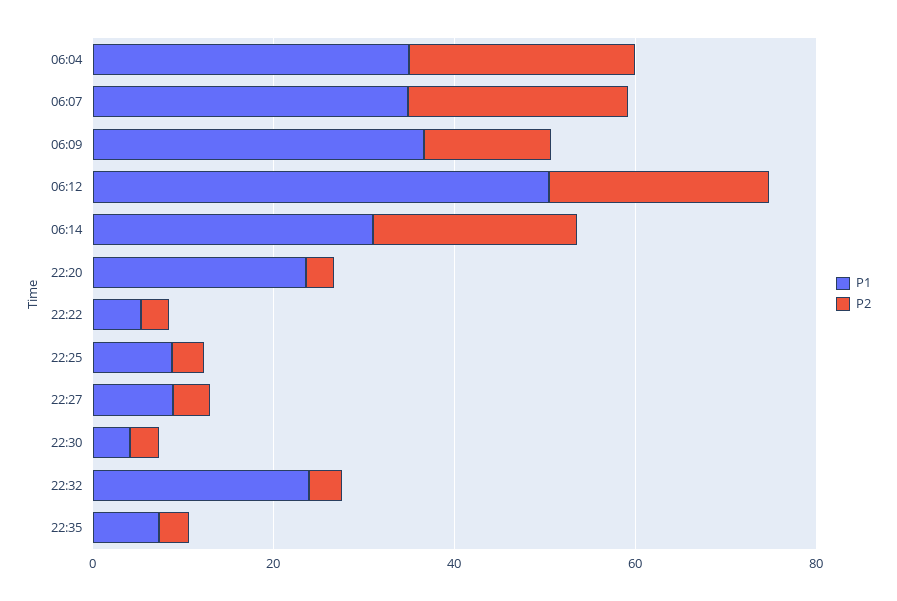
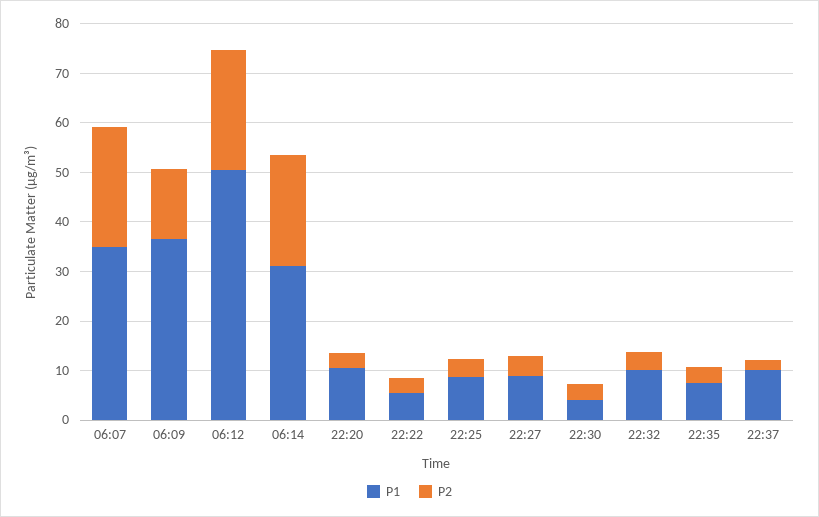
P1, 06:04: 35 -> none
P2, 06:04: 25 -> none
P1, 22:20: 25 -> 10
P1, 22:32: 25 -> 10
P1, 22:37: none -> 10
P2, 22:37: none -> 2

